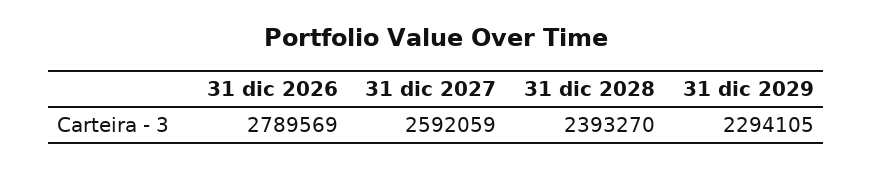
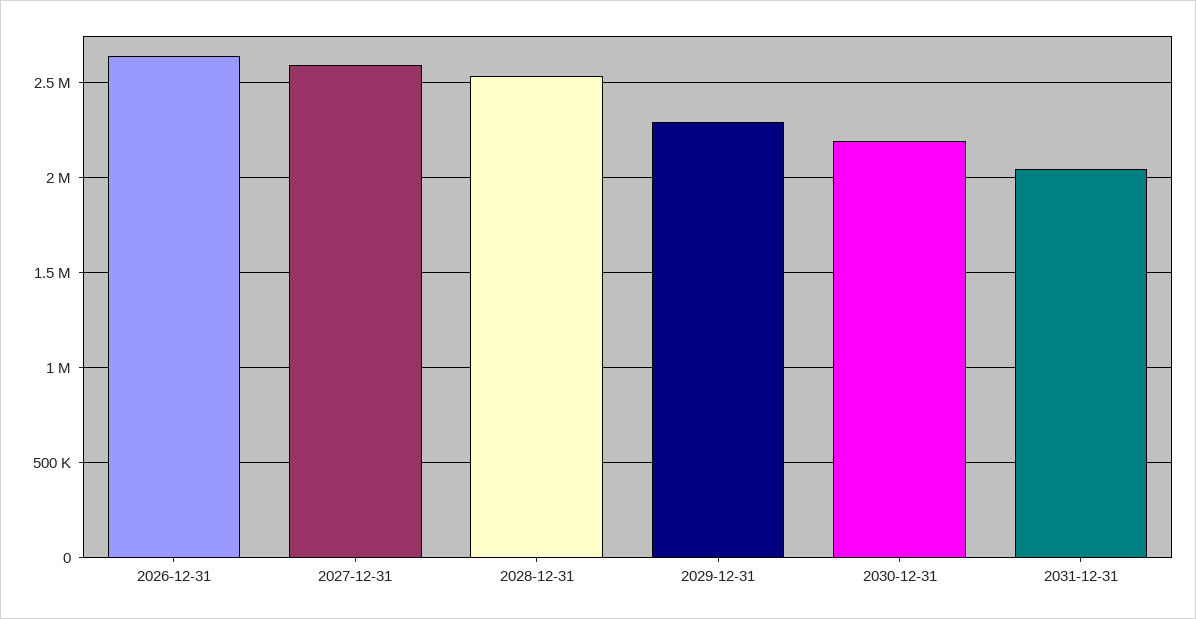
31 dic 2026: 2789569 -> 2650000
31 dic 2028: 2393270 -> 2550000
2030-12-31: none -> 2200000
2031-12-31: none -> 2050000

